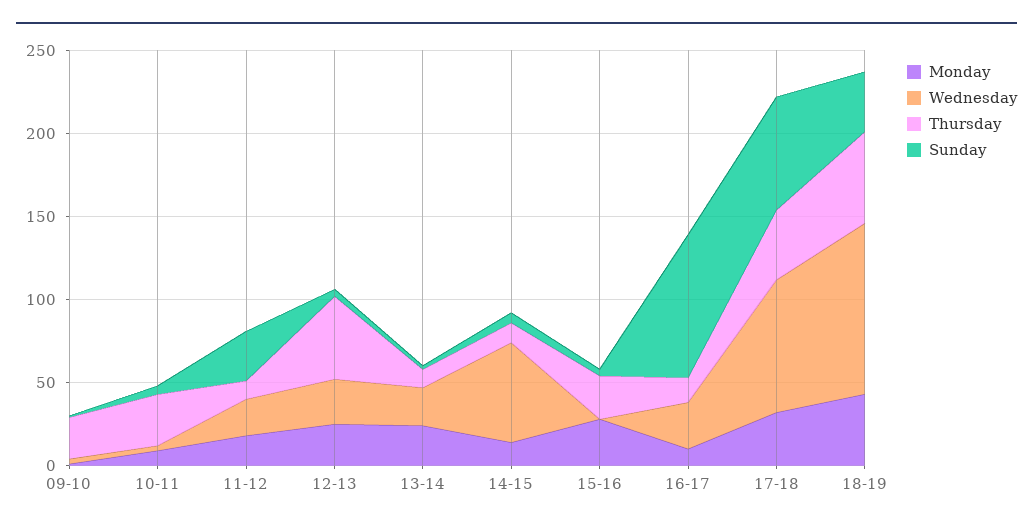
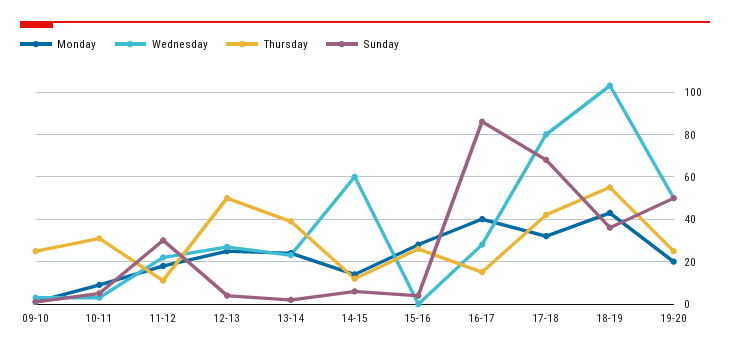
Thursday, 13-14: 10 -> 40
Monday, 16-17: 10 -> 40
Monday, 19-20: none -> 20
Wednesday, 19-20: none -> 50
Thursday, 19-20: none -> 25
Sunday, 19-20: none -> 50

